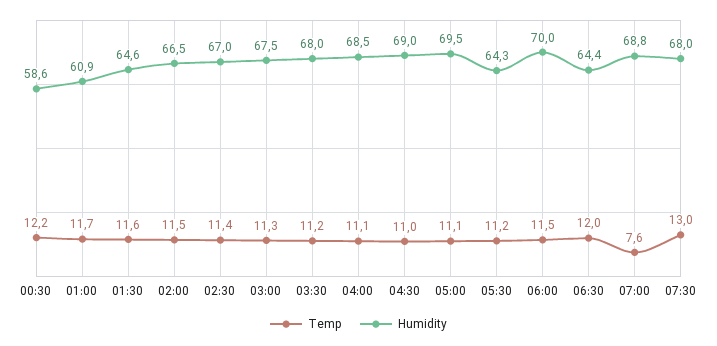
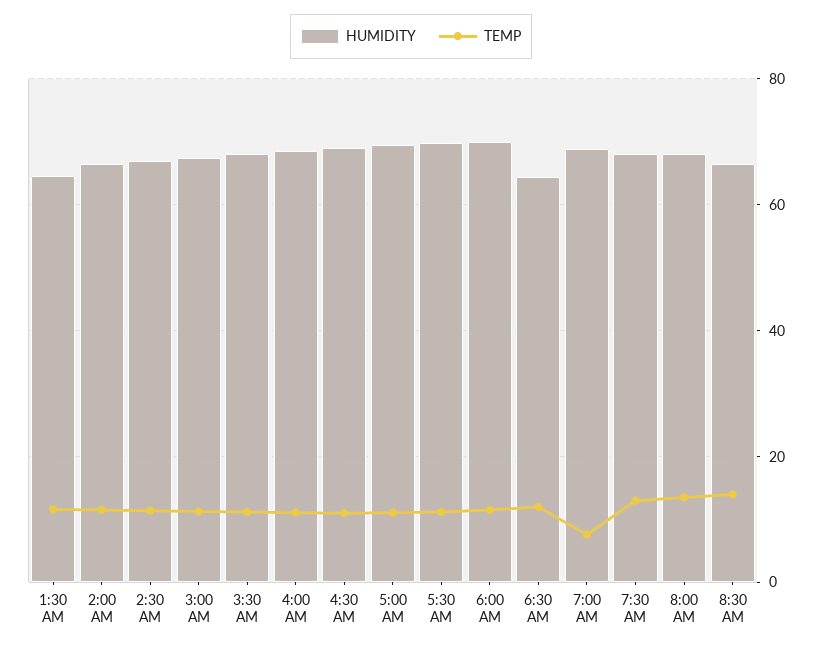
Temp, 00:30: 12.2 -> none
Humidity, 00:30: 58.6 -> none
Temp, 01:00: 11.7 -> none
Humidity, 01:00: 60.9 -> none
Humidity, 05:30: 64.3 -> 70
Humidity, 8:00 AM: none -> 68
Temp, 8:00 AM: none -> 14
Humidity, 8:30 AM: none -> 66
Temp, 8:30 AM: none -> 14

